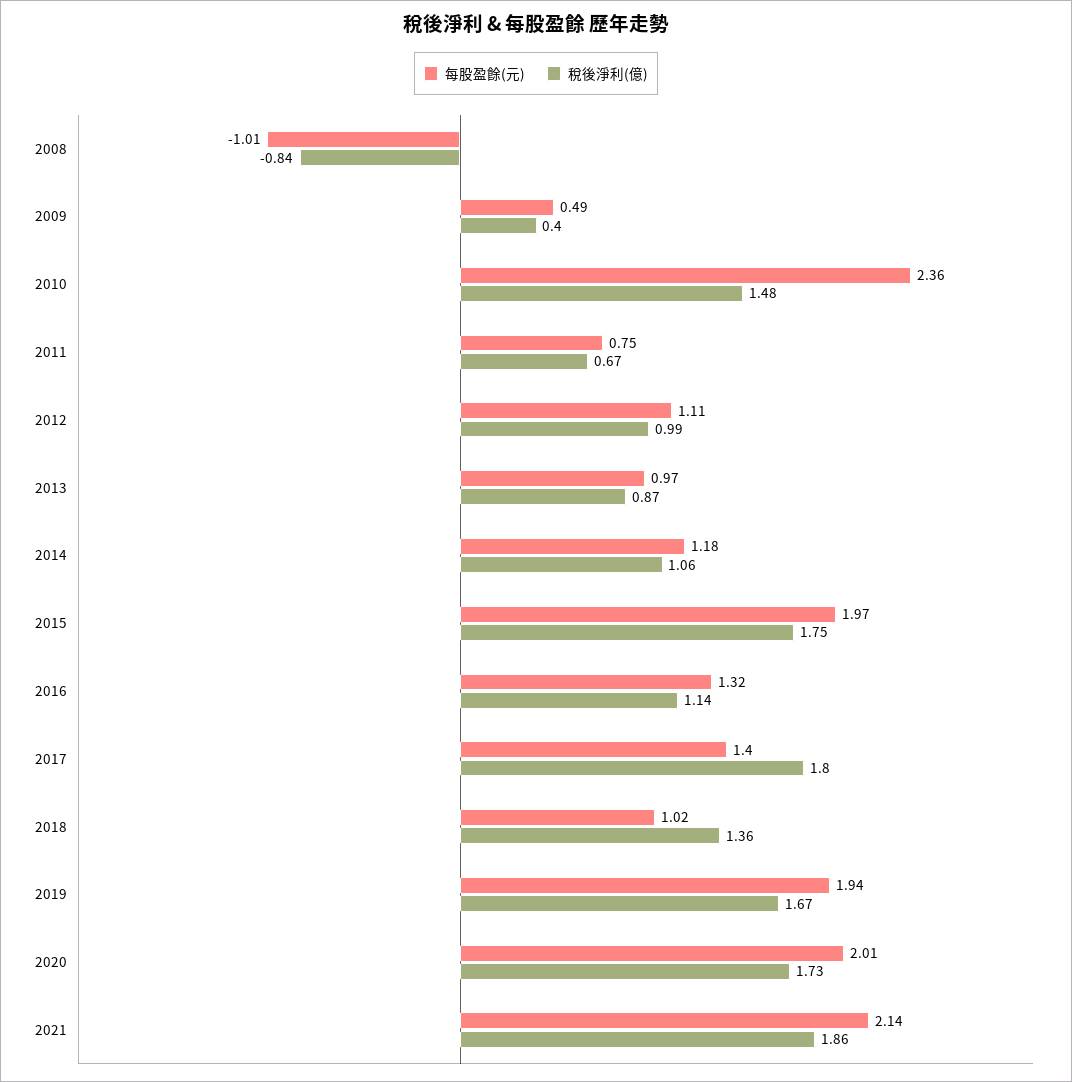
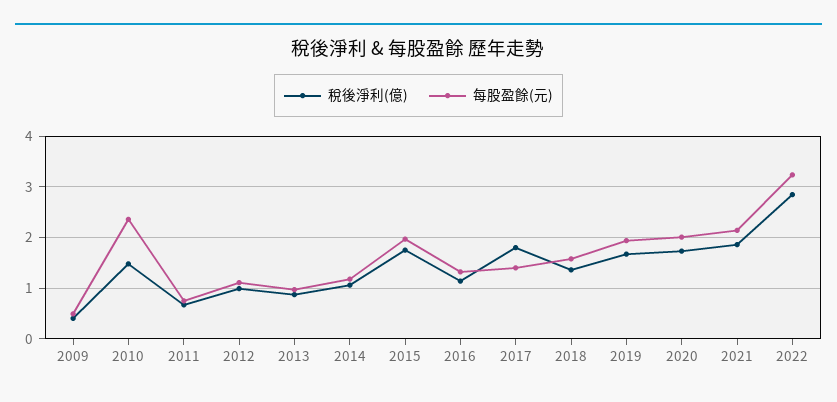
每股盈餘(元), 2008: -1.01 -> none
稅後淨利(億), 2008: -0.84 -> none
每股盈餘(元), 2018: 1.02 -> 1.6
稅後淨利(億), 2022: none -> 2.8
每股盈餘(元), 2022: none -> 3.2

